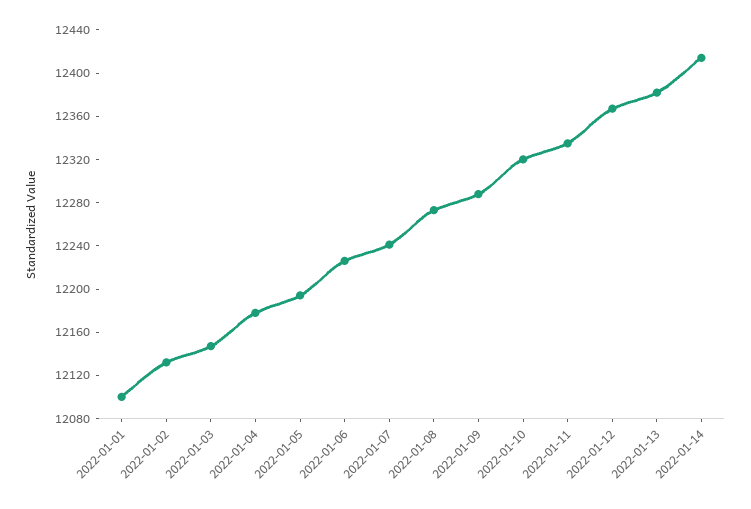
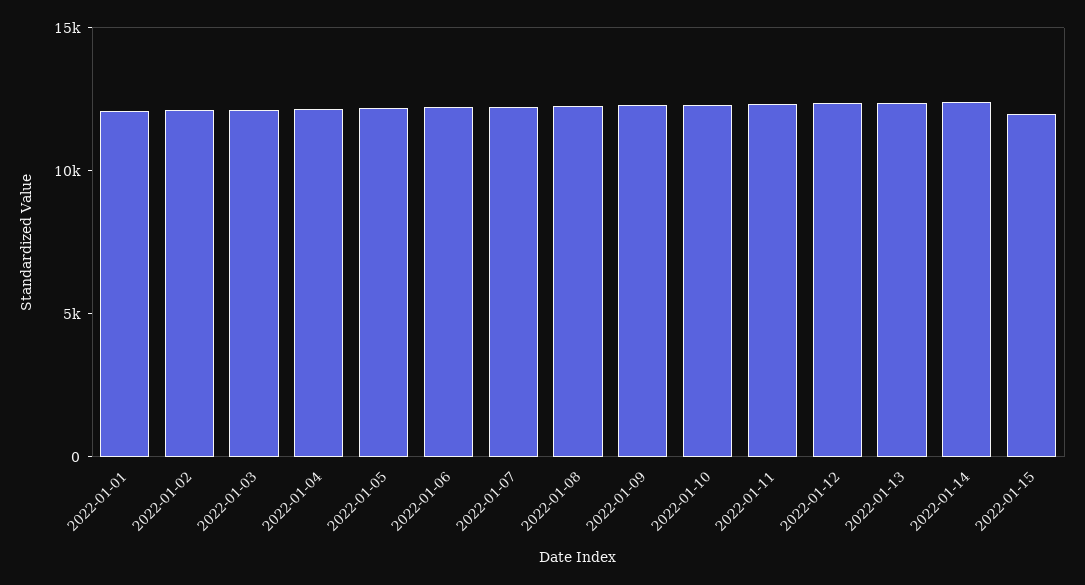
2022-01-15: none -> 12000

